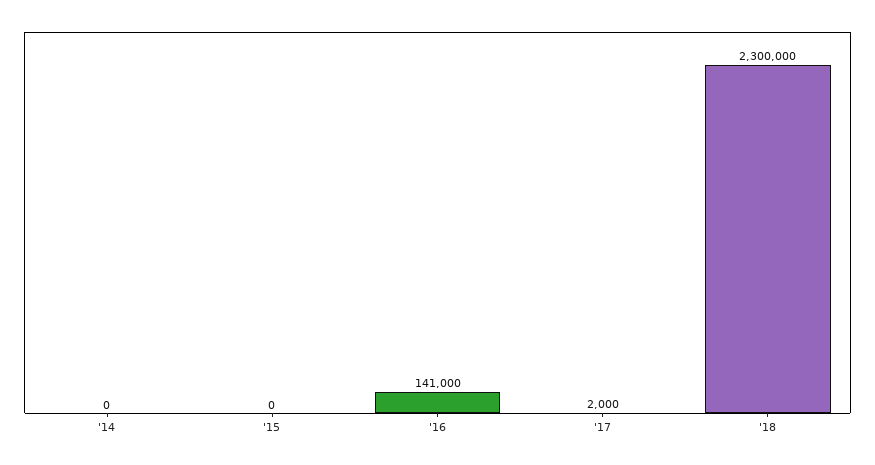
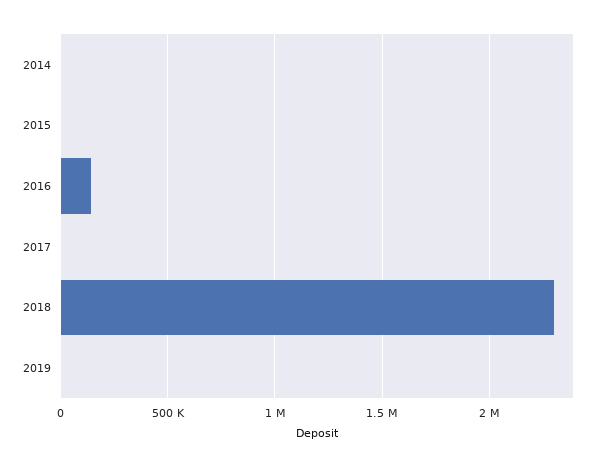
2019: none -> 0

